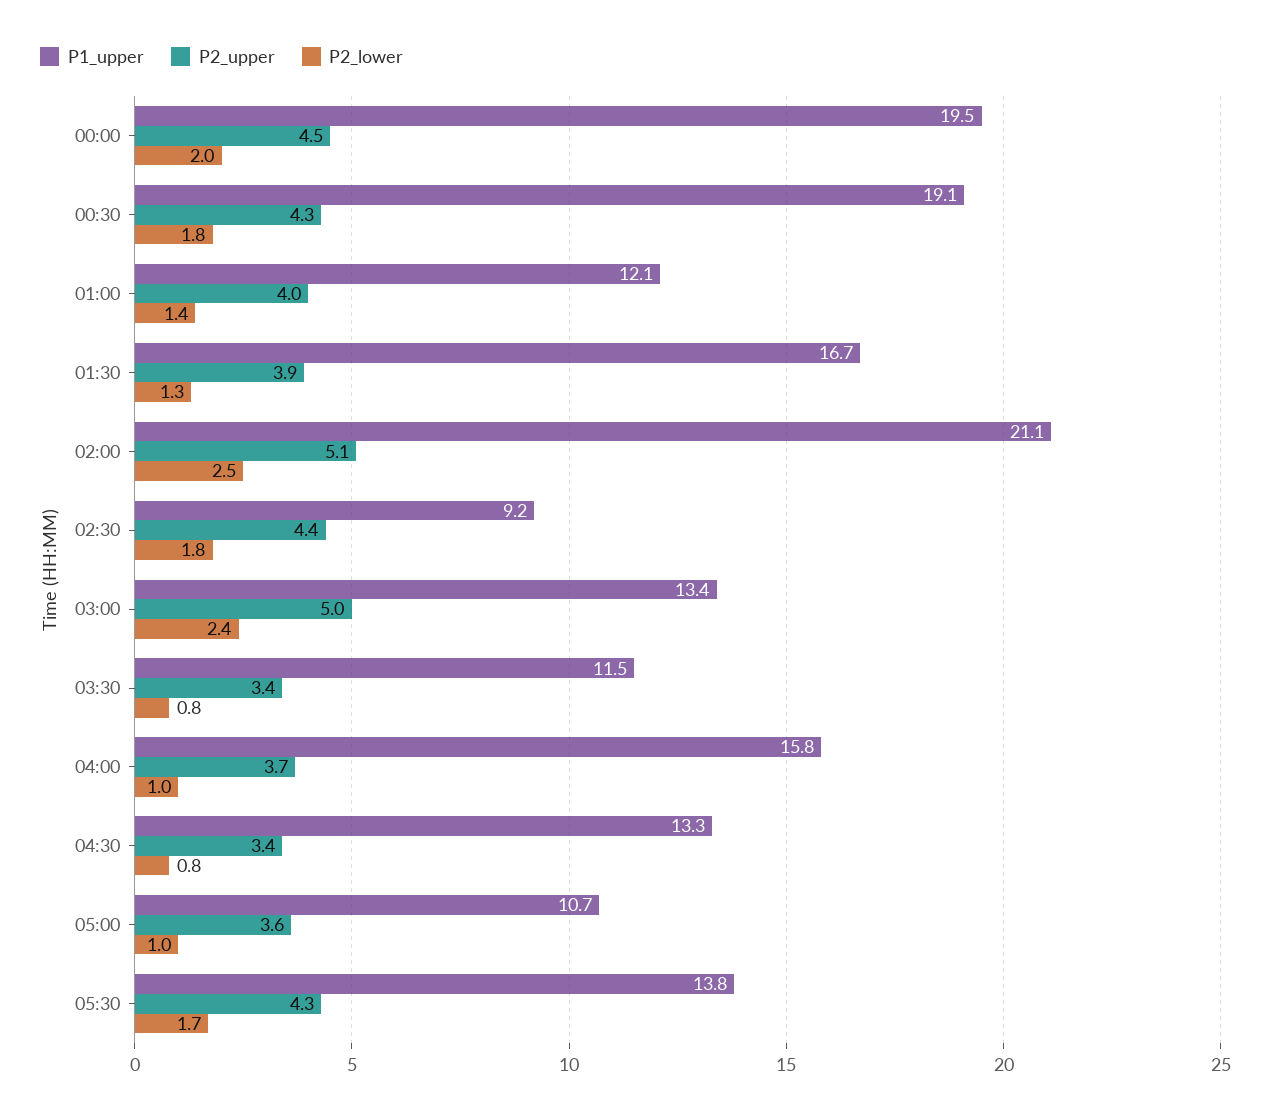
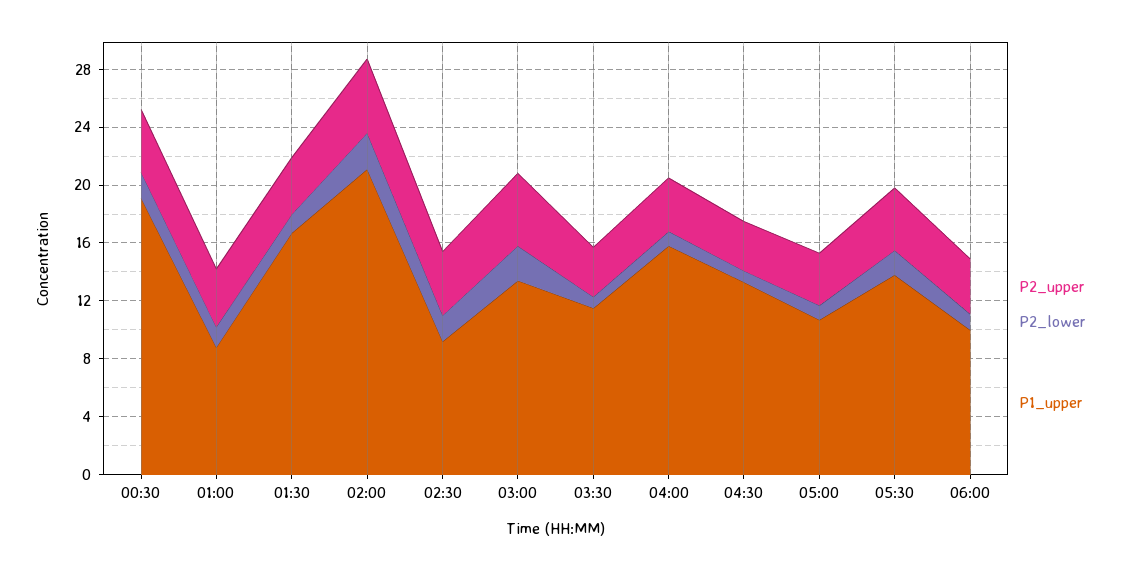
P1_upper, 00:00: 19.5 -> none
P2_upper, 00:00: 4.5 -> none
P2_lower, 00:00: 2 -> none
P1_upper, 01:00: 12.1 -> 9
P2_upper, 06:00: none -> 4
P2_lower, 06:00: none -> 1
P1_upper, 06:00: none -> 10

